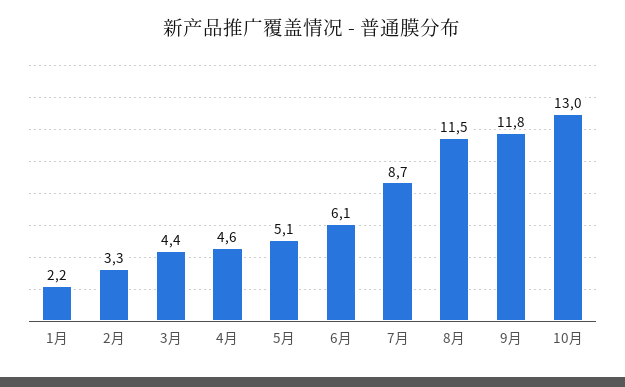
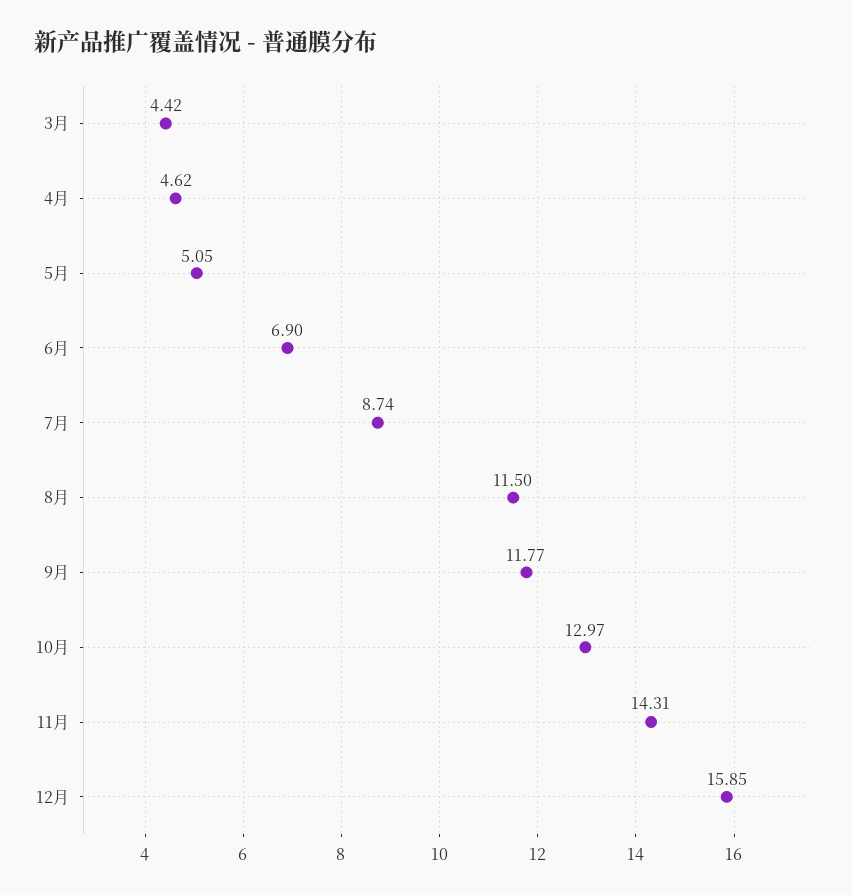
1月: 2.2 -> none
2月: 3.3 -> none
6月: 6.1 -> 6.9
11月: none -> 14.31
12月: none -> 15.85

